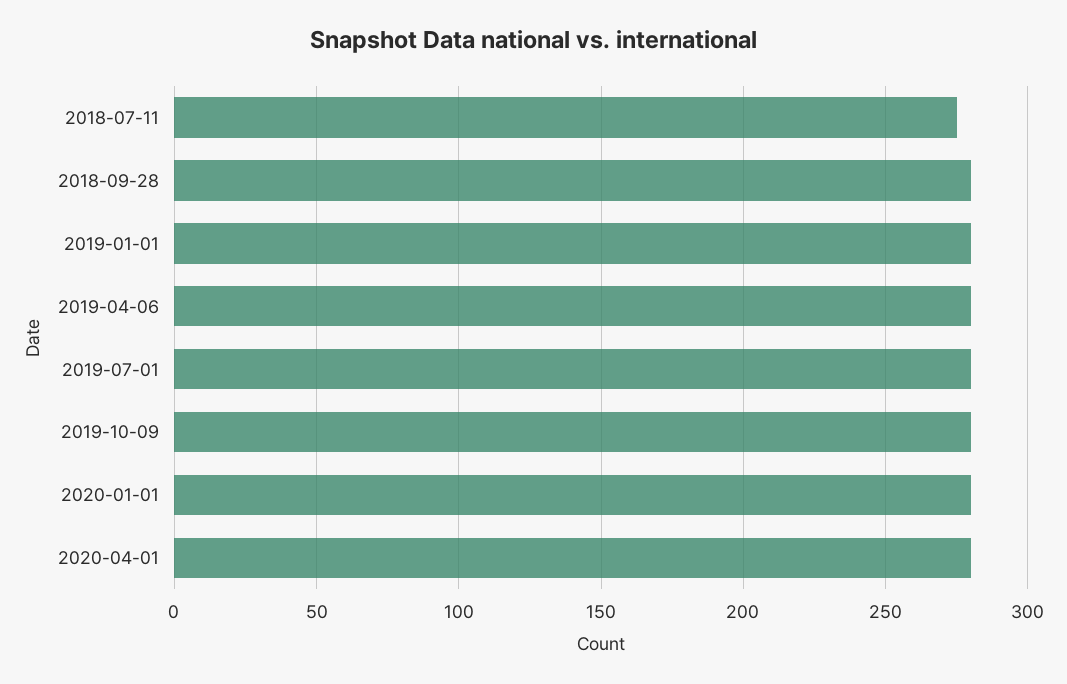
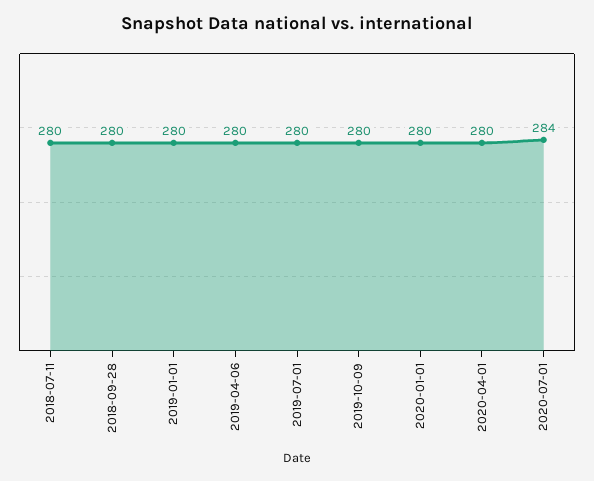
2018-07-11: 275 -> 280
2020-07-01: none -> 284

